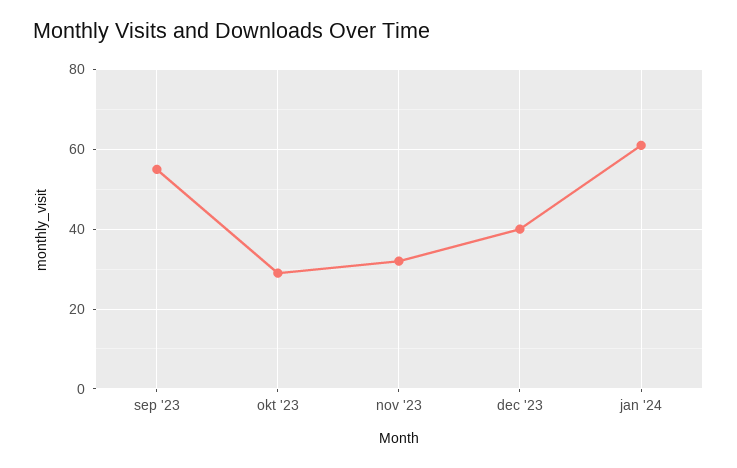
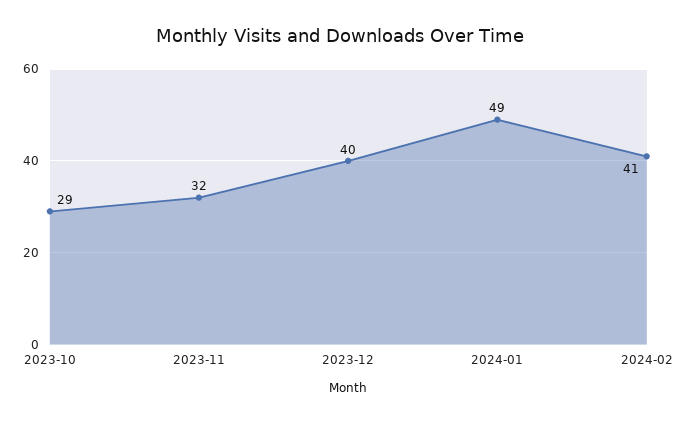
sep '23: 55 -> none
jan '24: 60 -> 49
2024-02: none -> 41

